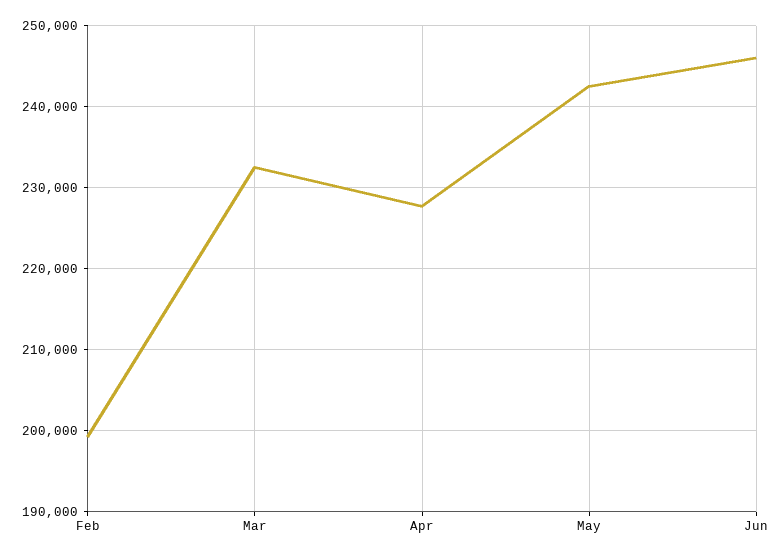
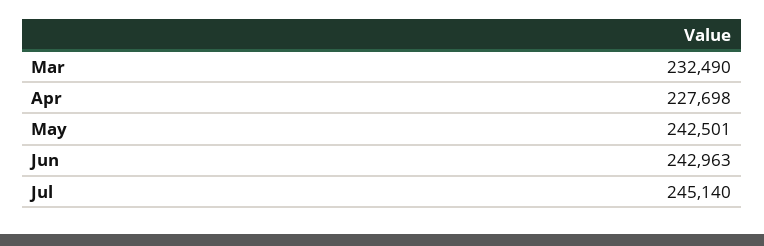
Feb: 199000 -> none
Jun: 246000 -> 242963
Jul: none -> 245140

